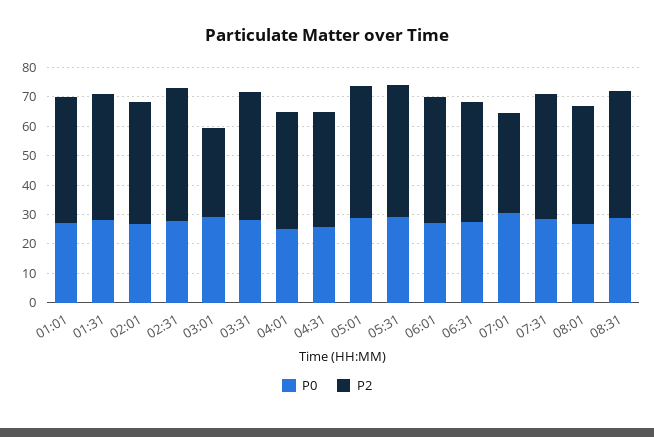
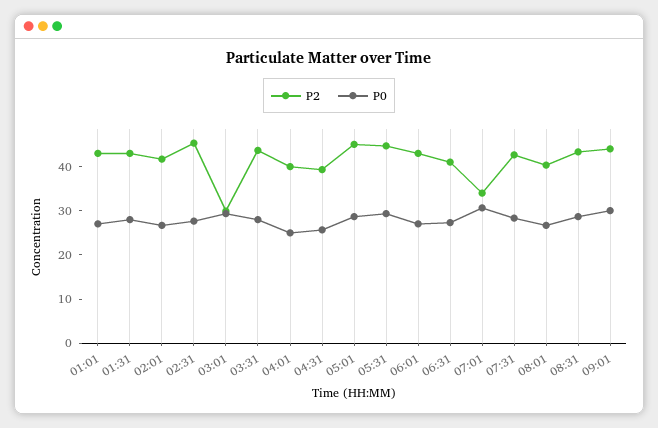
P2, 09:01: none -> 44
P0, 09:01: none -> 30

